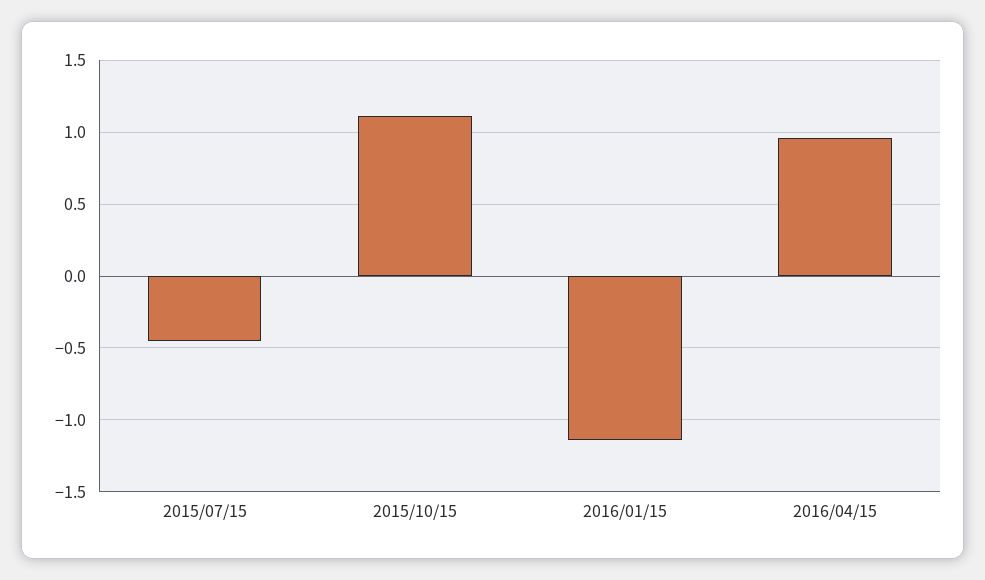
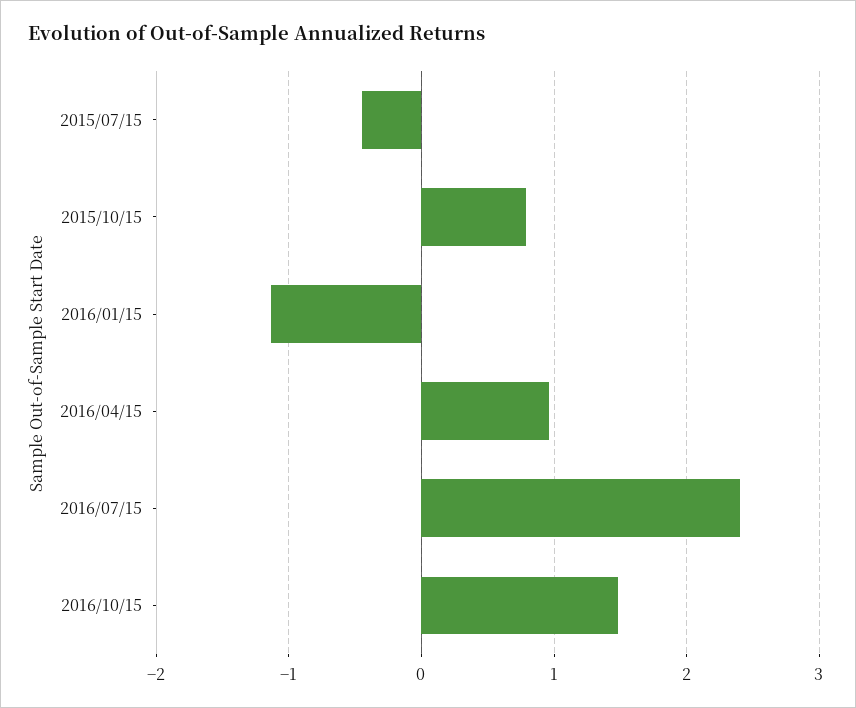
2015/10/15: 1.1 -> 0.8
2016/07/15: none -> 2.4
2016/10/15: none -> 1.5

